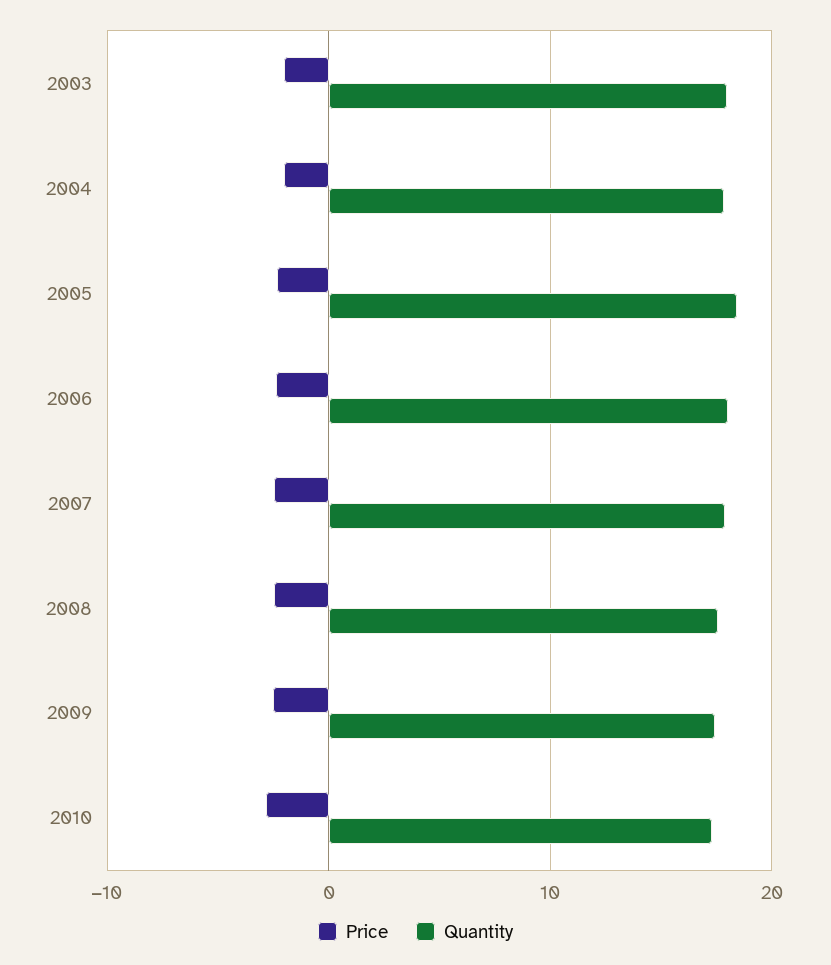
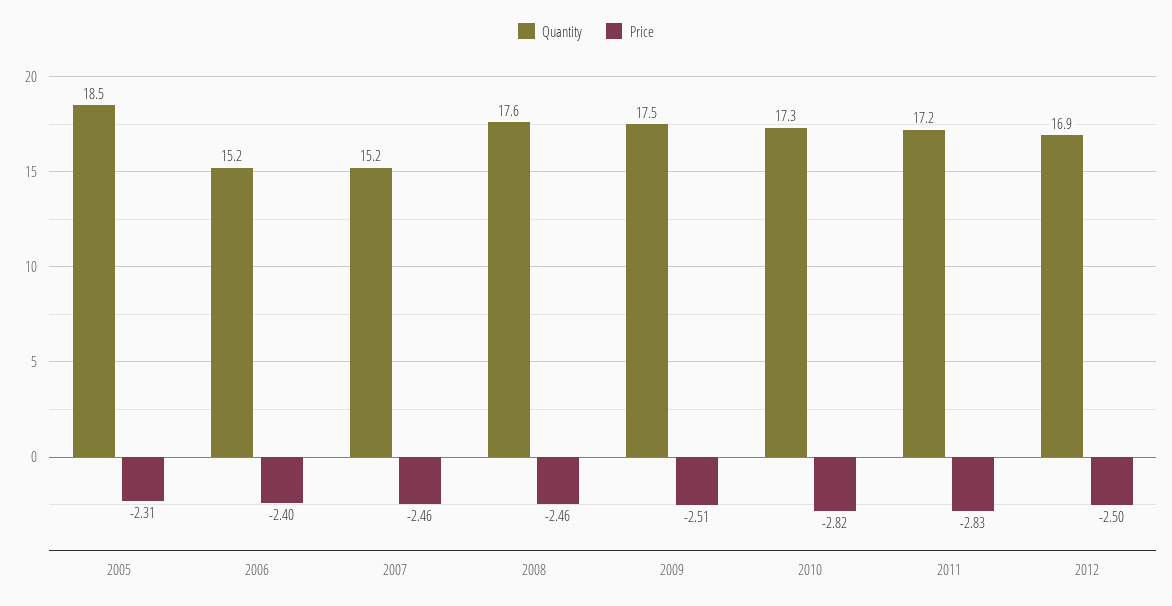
Price, 2003: -2 -> none
Quantity, 2003: 18 -> none
Price, 2004: -2 -> none
Quantity, 2004: 18 -> none
Quantity, 2006: 18 -> 15.2
Quantity, 2007: 18 -> 15.2
Quantity, 2011: none -> 17.2
Price, 2011: none -> -2.83
Quantity, 2012: none -> 16.9
Price, 2012: none -> -2.5

